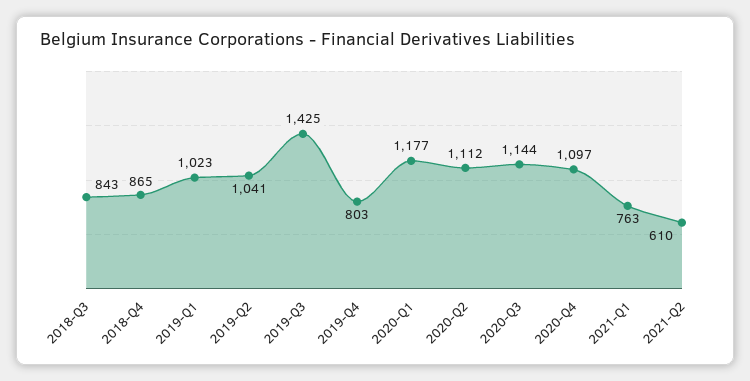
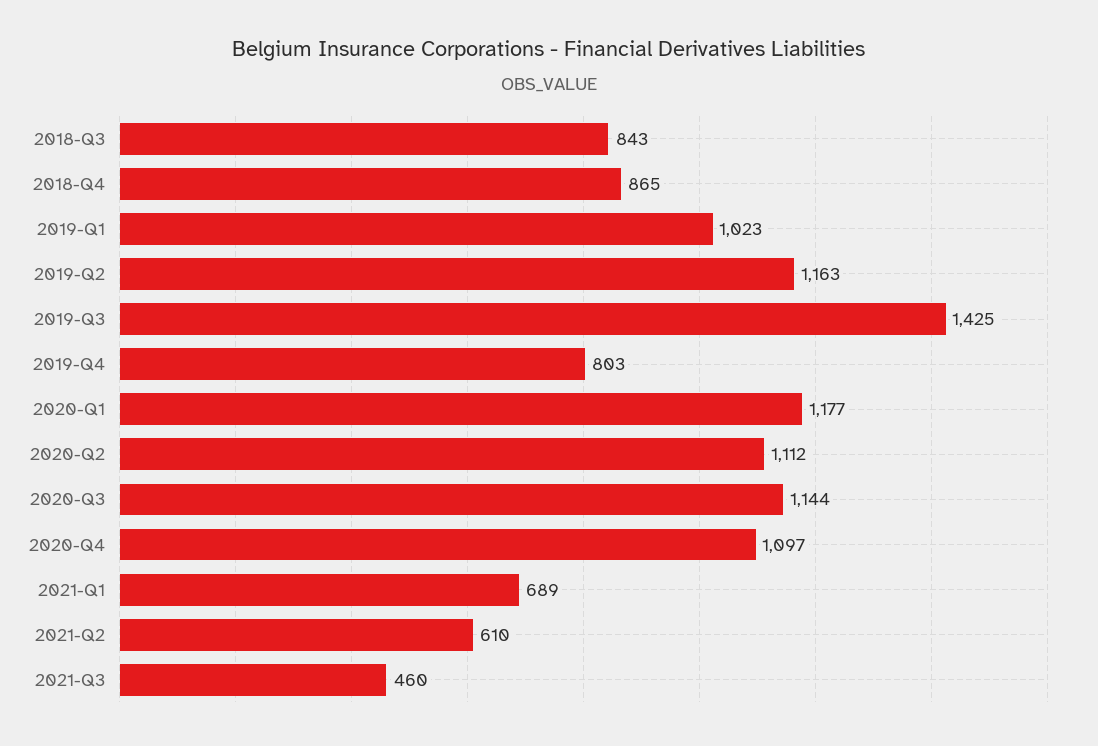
2019-Q2: 1041 -> 1163
2021-Q1: 763 -> 689
2021-Q3: none -> 460

